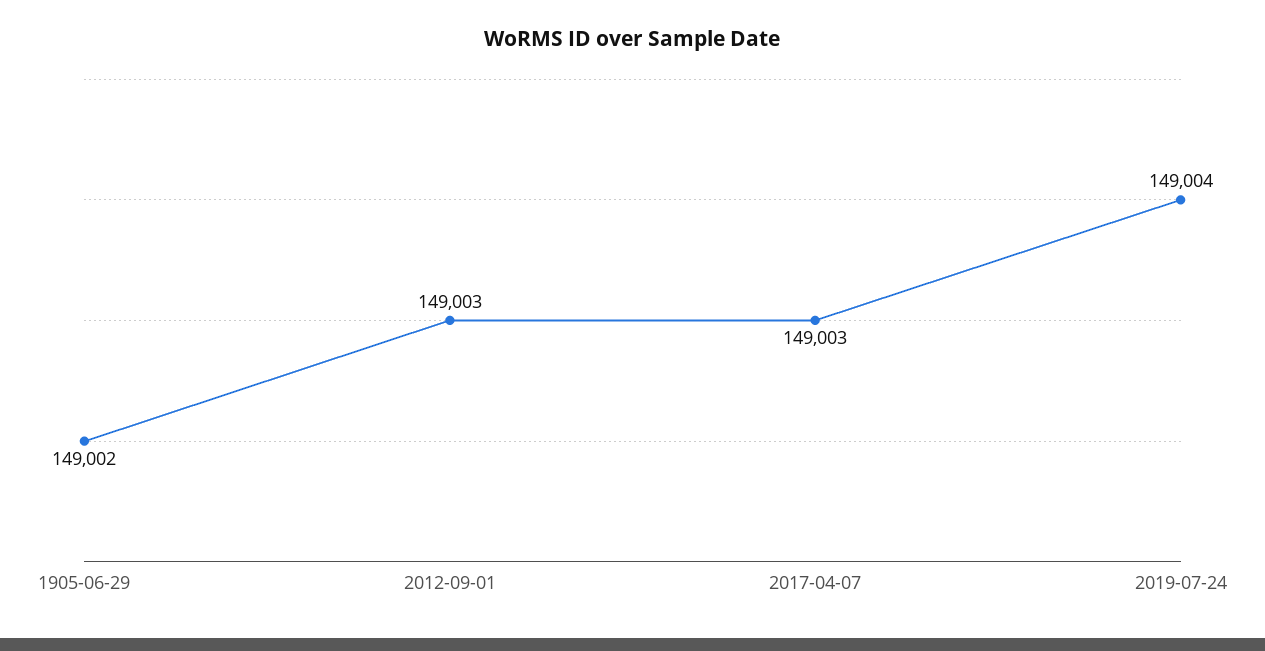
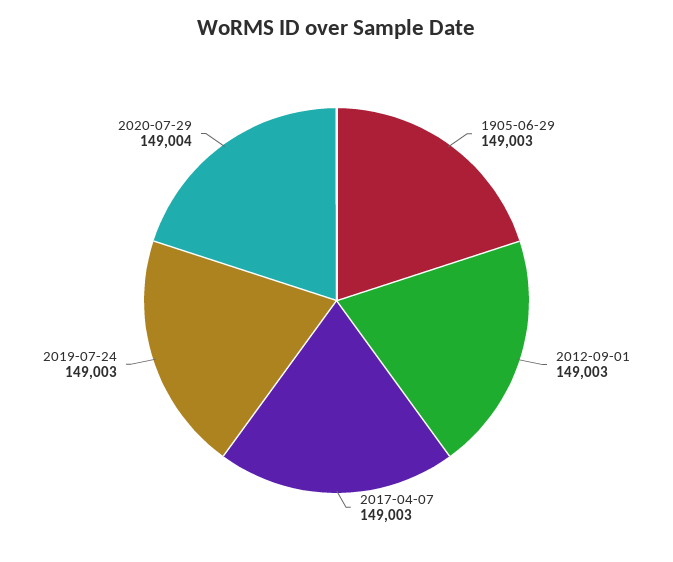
1905-06-29: 149002 -> 149003
2019-07-24: 149004 -> 149003
2020-07-29: none -> 149004

